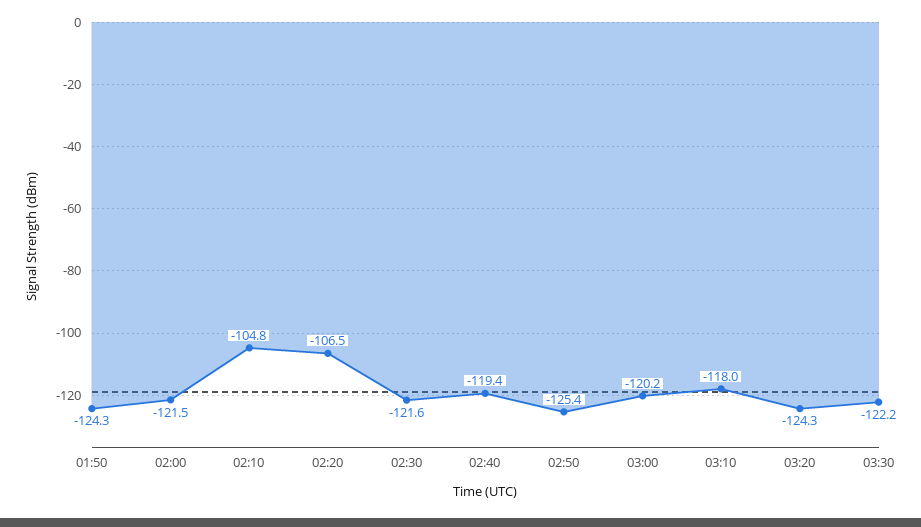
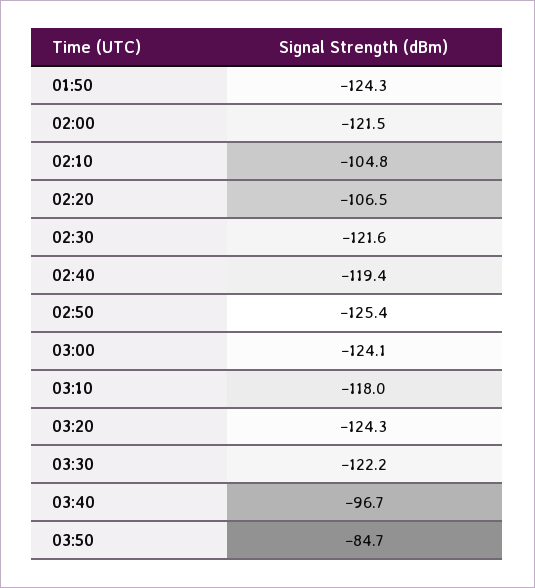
03:00: -120.2 -> -124.1
03:40: none -> -96.7
03:50: none -> -84.7

